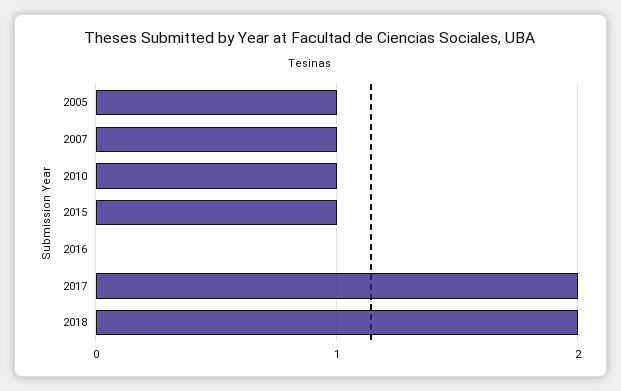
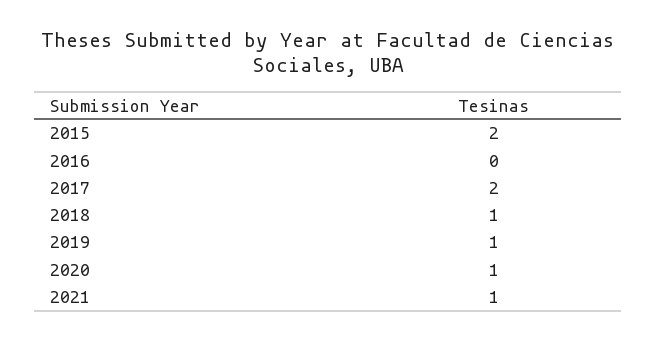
2005: 1 -> none
2007: 1 -> none
2010: 1 -> none
2015: 1 -> 2
2018: 2 -> 1
2019: none -> 1
2020: none -> 1
2021: none -> 1

